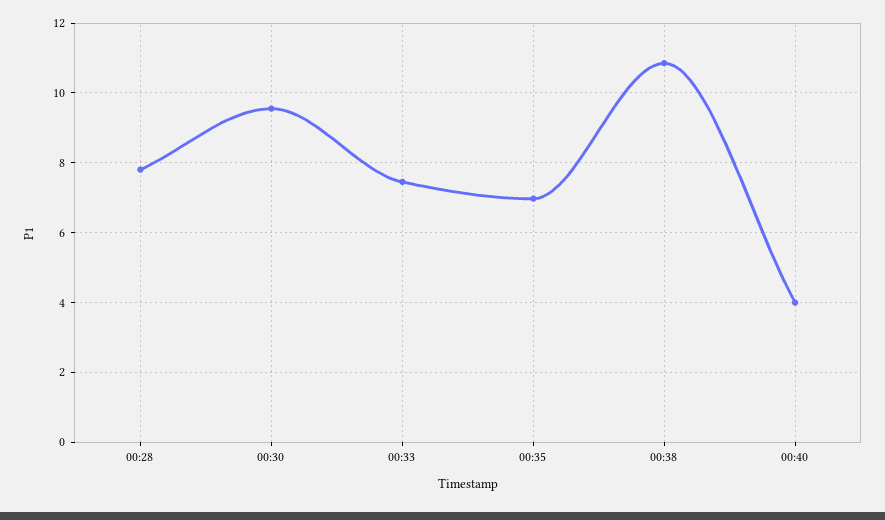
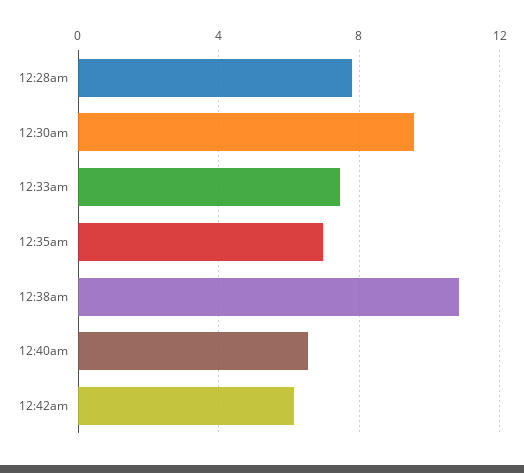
00:40: 4 -> 6.5
12:42am: none -> 6

